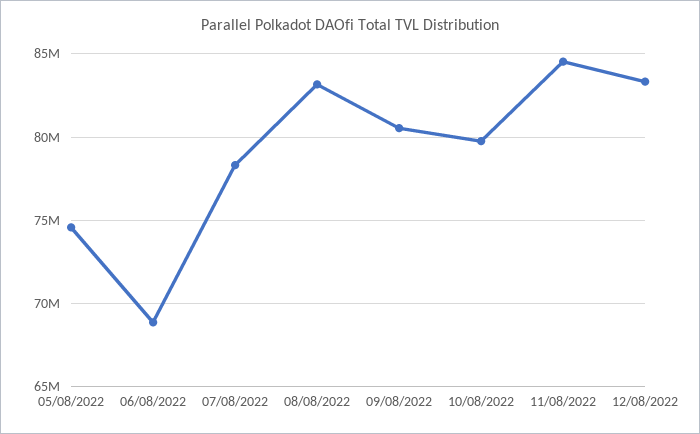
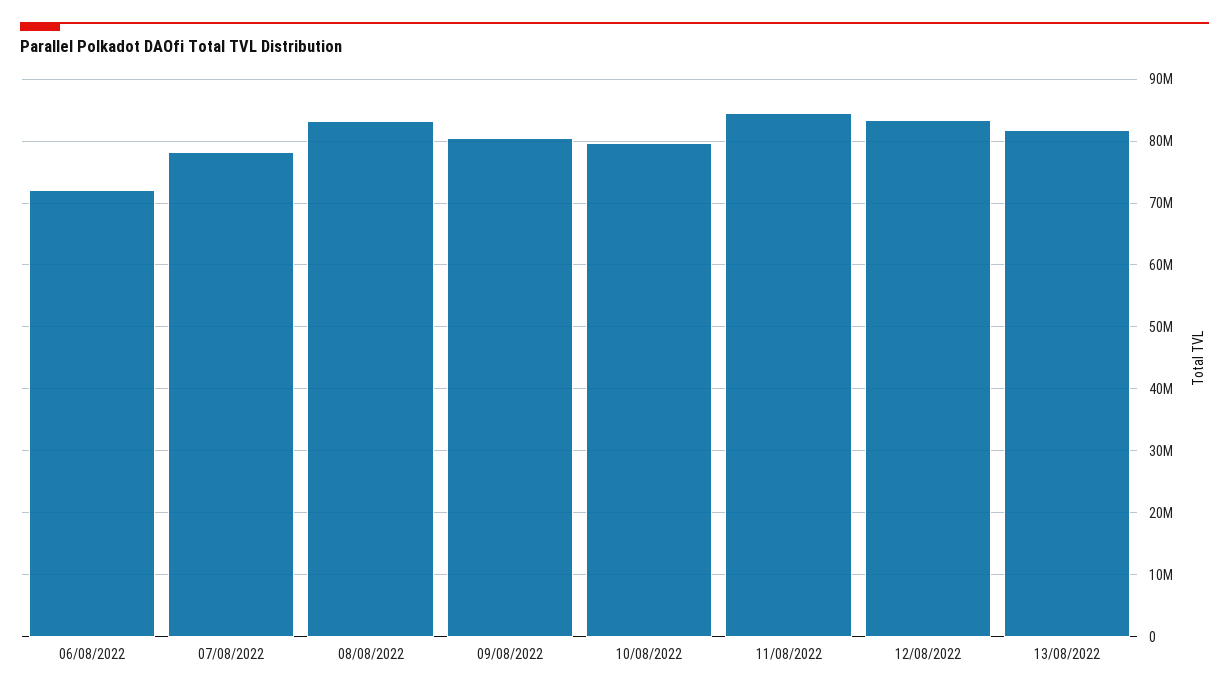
05/08/2022: 74500000 -> none
06/08/2022: 69000000 -> 72000000
13/08/2022: none -> 82000000

